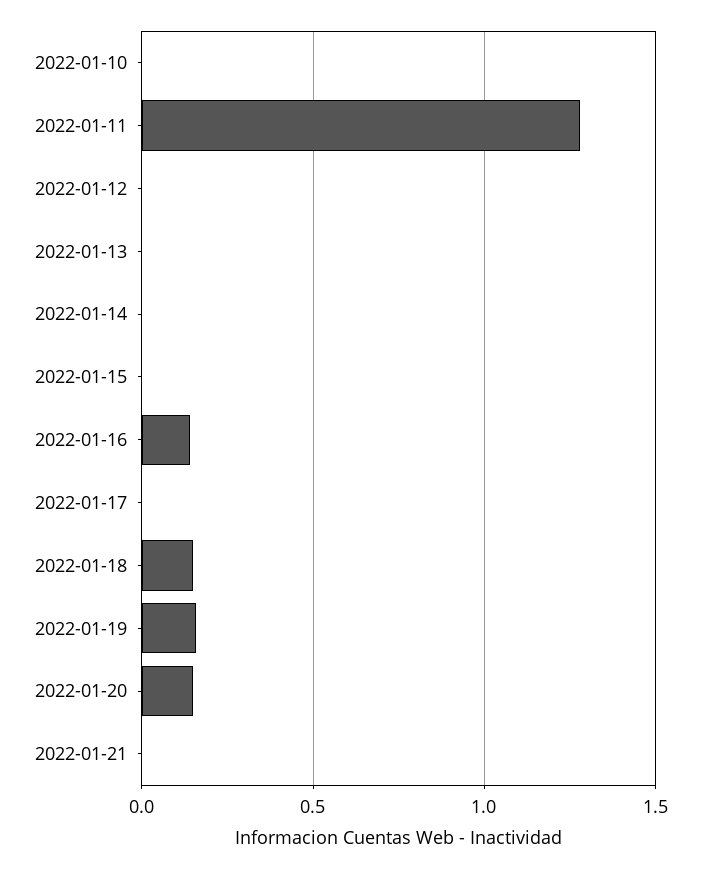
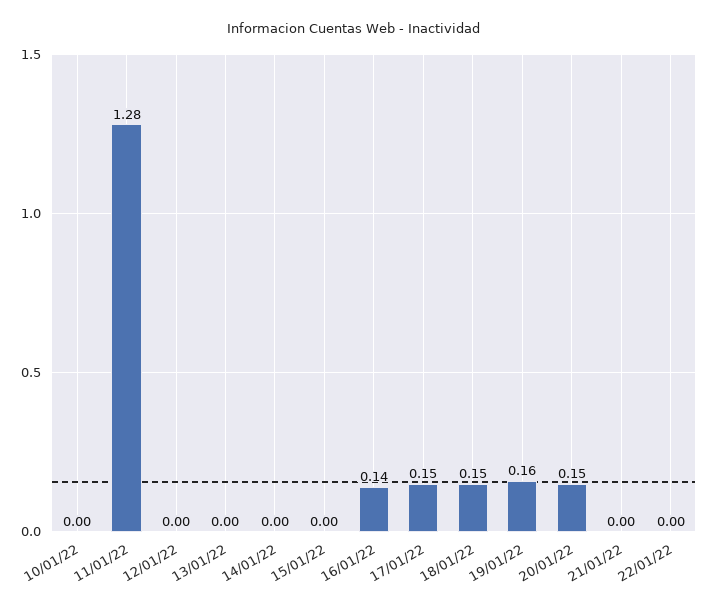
2022-01-17: 0 -> 0.15
22/01/22: none -> 0

